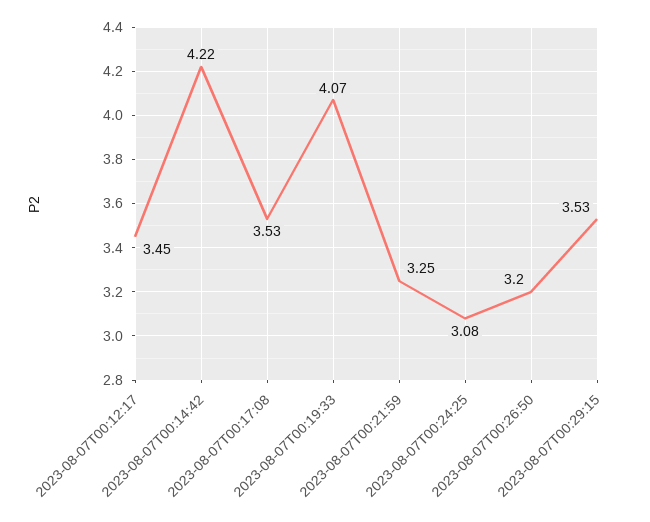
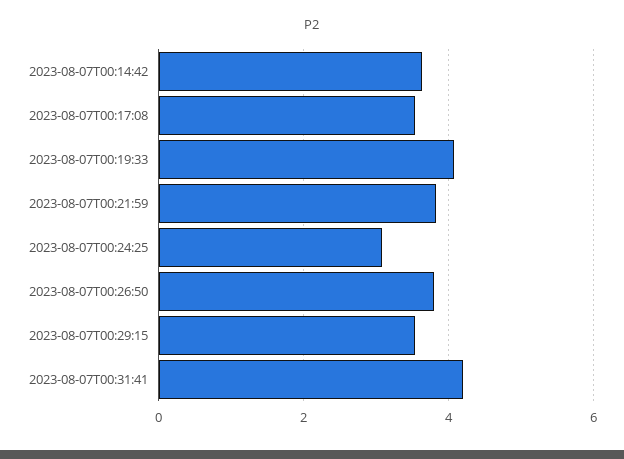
2023-08-07T00:12:17: 3.45 -> none
2023-08-07T00:14:42: 4.22 -> 3.6
2023-08-07T00:21:59: 3.25 -> 3.8
2023-08-07T00:26:50: 3.2 -> 3.8
2023-08-07T00:31:41: none -> 4.2

